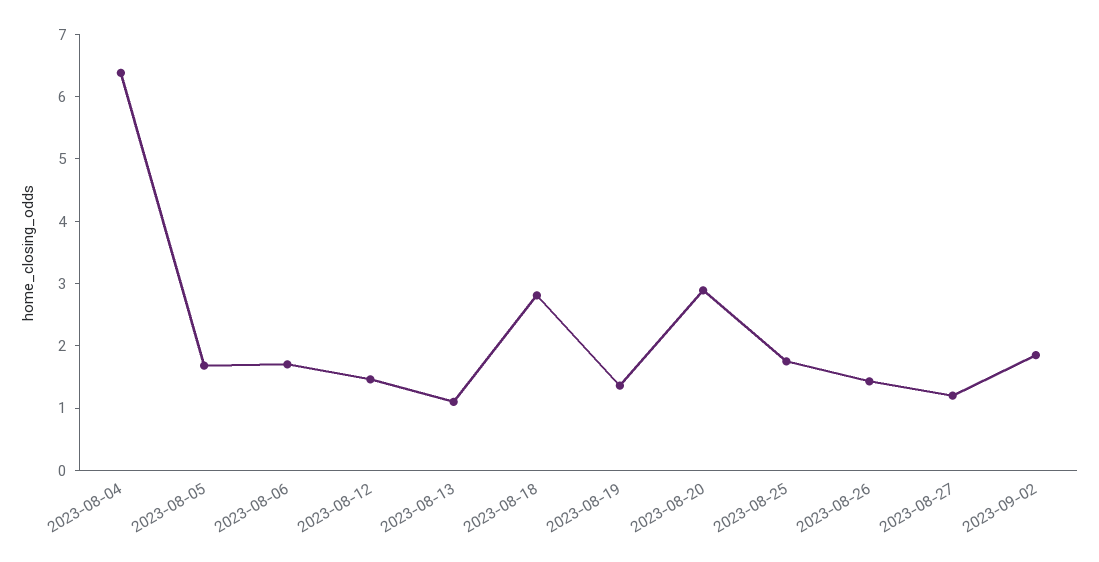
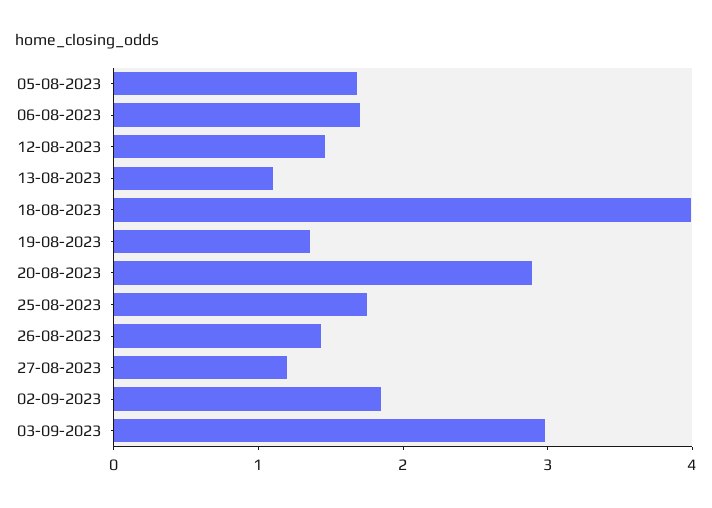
2023-08-04: 6.4 -> none
2023-08-18: 2.8 -> 4
03-09-2023: none -> 3

